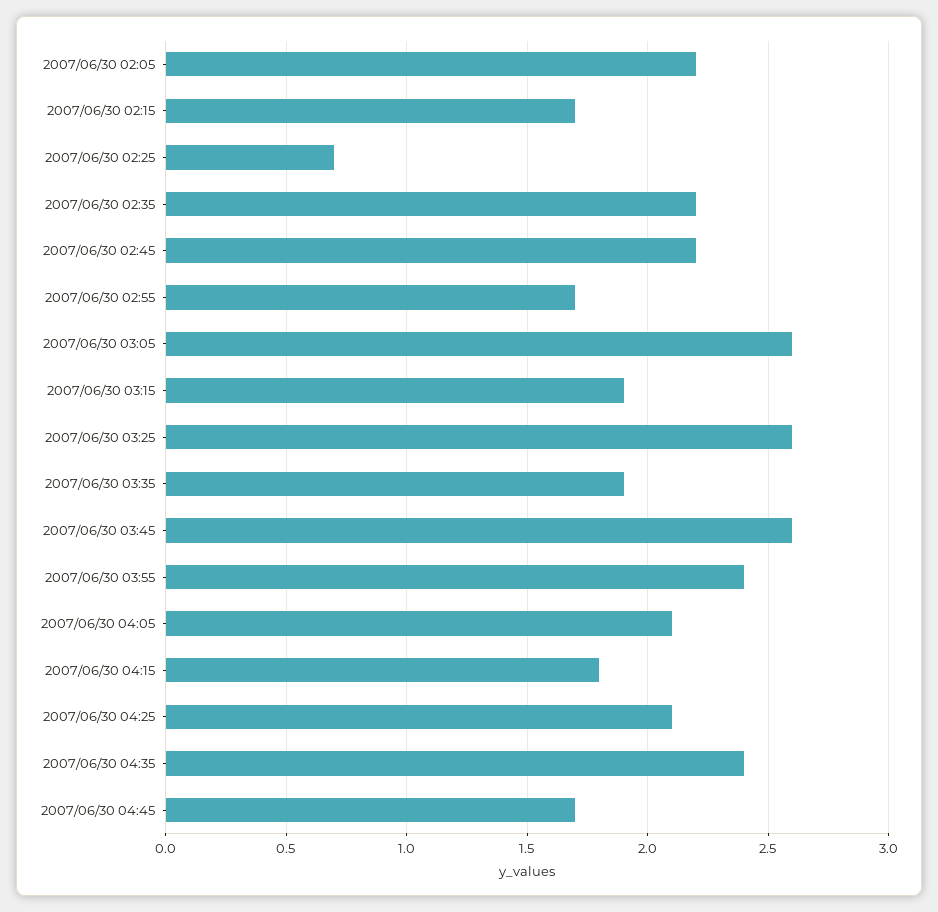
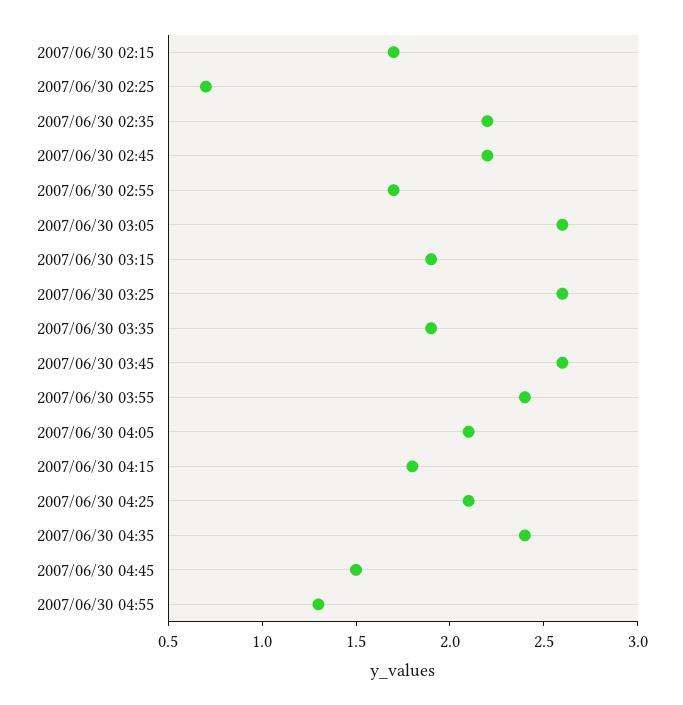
2007/06/30 02:05: 2.2 -> none
2007/06/30 04:45: 1.7 -> 1.5
2007/06/30 04:55: none -> 1.3

